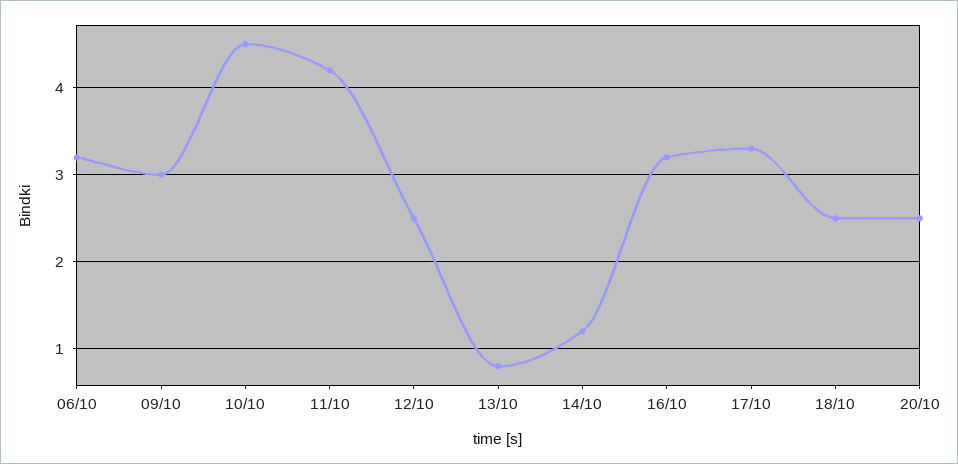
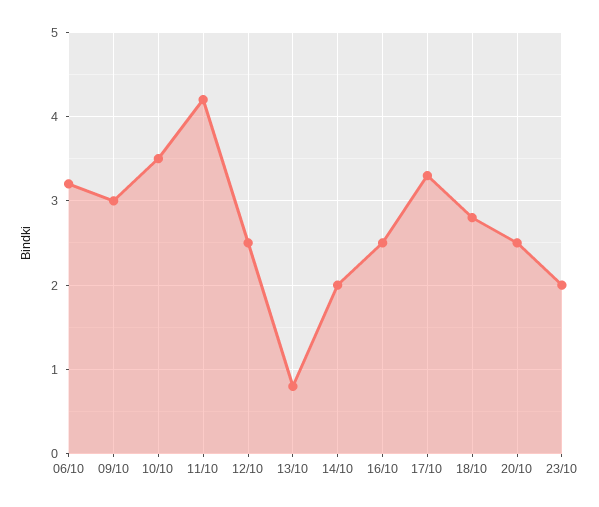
10/10: 4.5 -> 3.5
14/10: 1.2 -> 2
16/10: 3.2 -> 2.5
18/10: 2.5 -> 2.8
23/10: none -> 2

